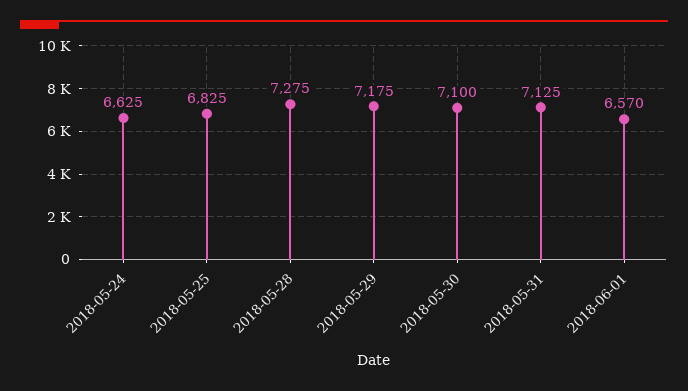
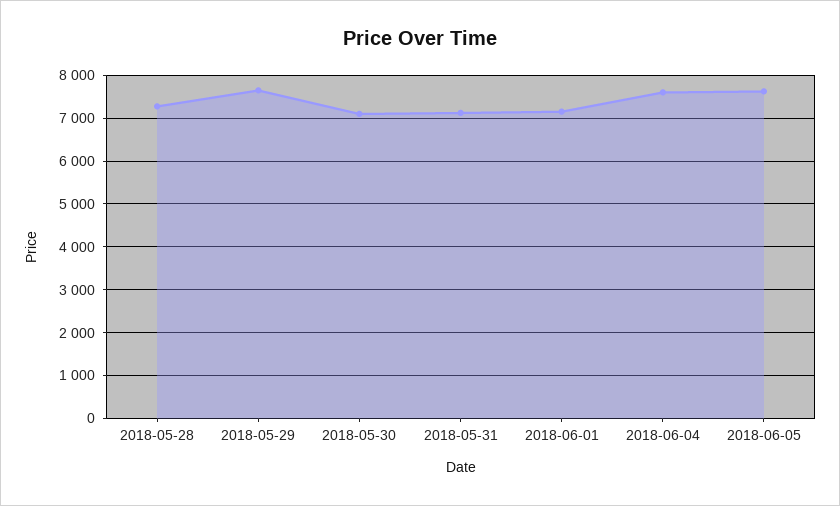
2018-05-24: 6625 -> none
2018-05-25: 6825 -> none
2018-05-29: 7175 -> 7600
2018-06-01: 6570 -> 7200
2018-06-04: none -> 7600
2018-06-05: none -> 7600

